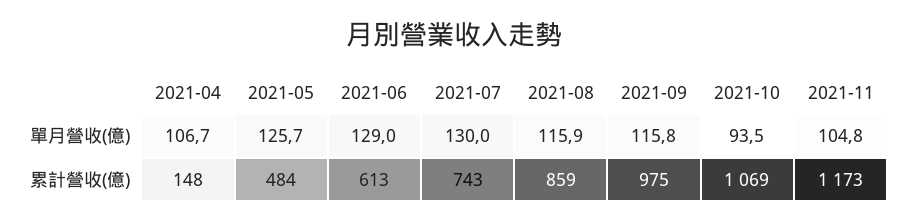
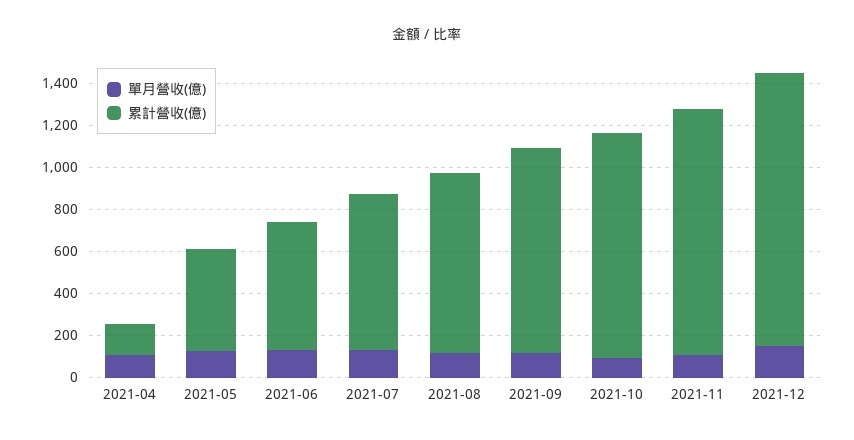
單月營收(億), 2021-12: none -> 150
累計營收(億), 2021-12: none -> 1300

